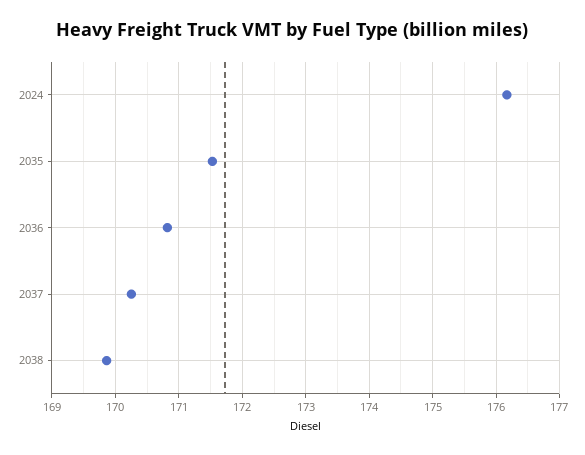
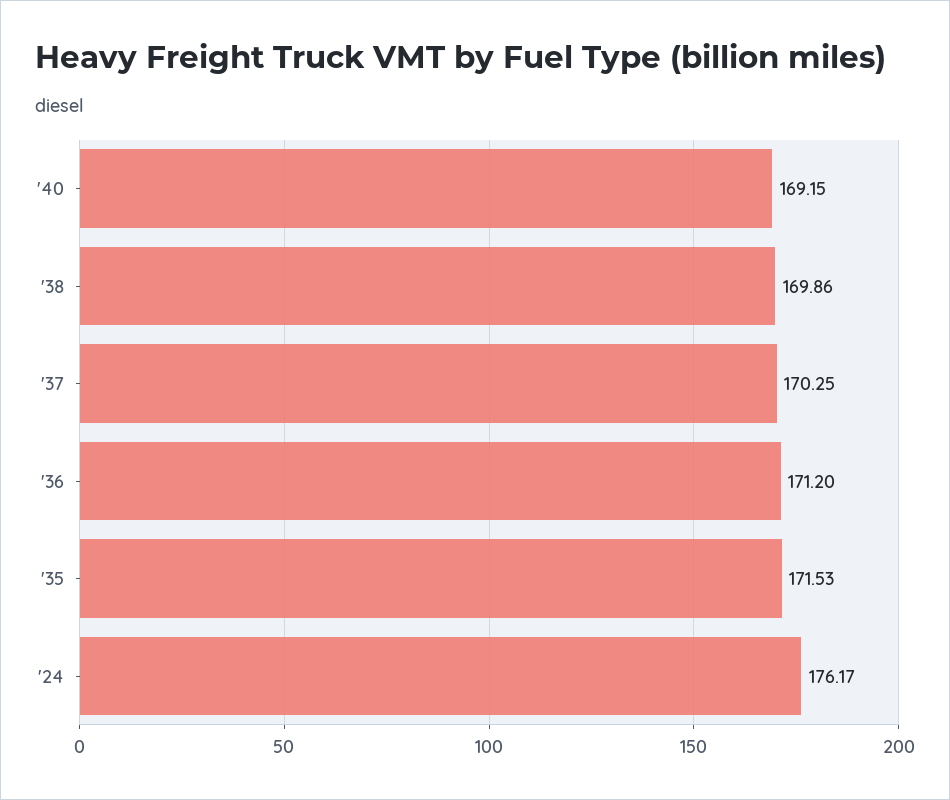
2036: 170.8 -> 171.2
'40: none -> 169.15

